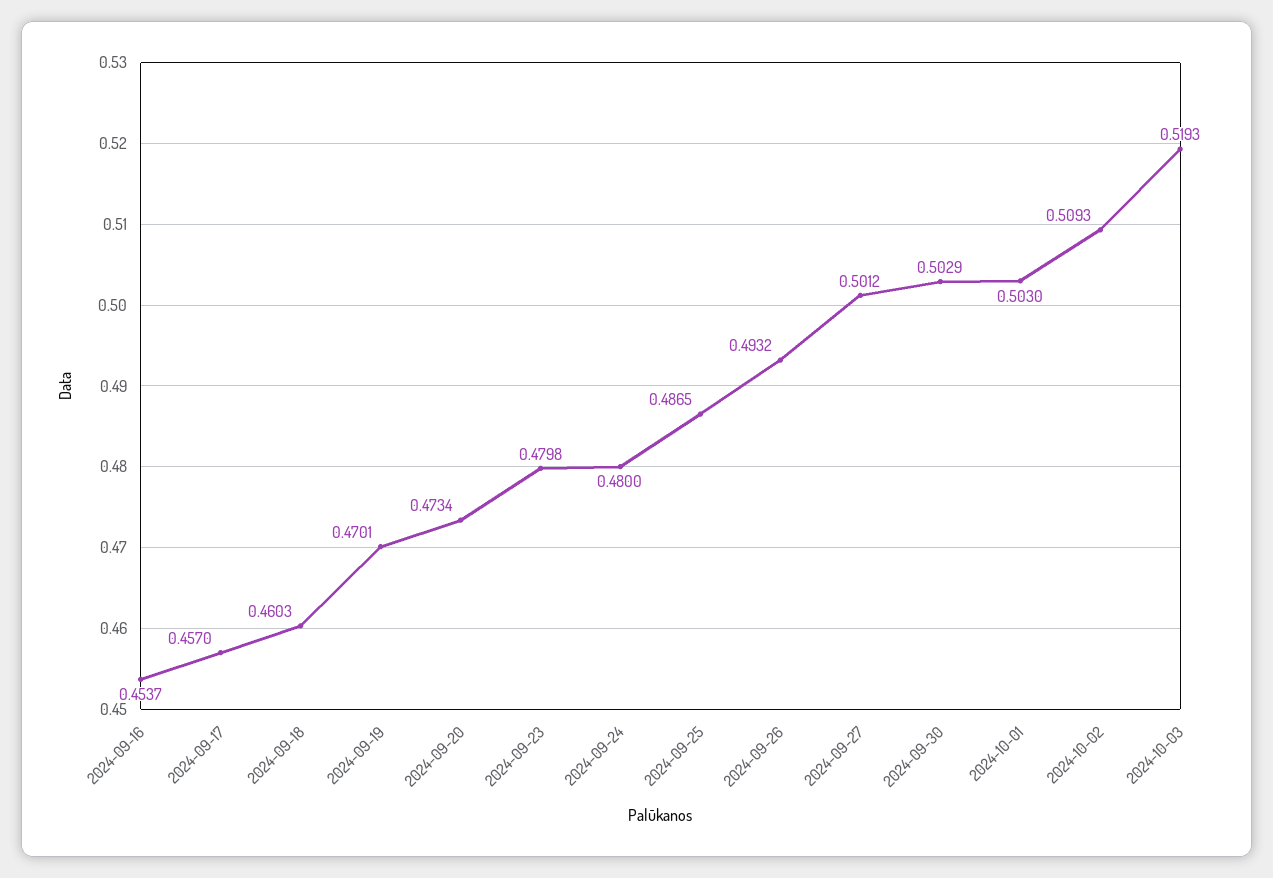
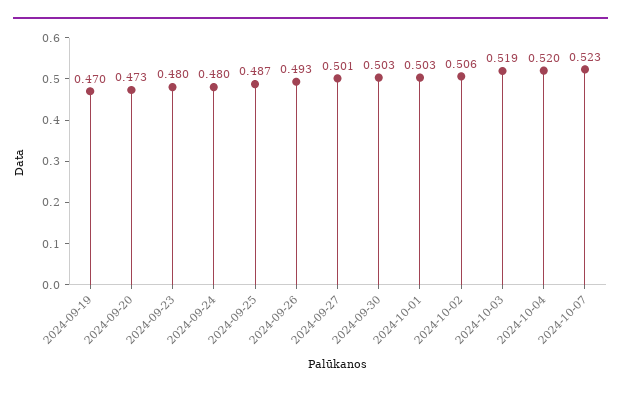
2024-09-16: 0.4537 -> none
2024-09-17: 0.457 -> none
2024-09-18: 0.4603 -> none
2024-10-02: 0.5093 -> 0.506
2024-10-04: none -> 0.52
2024-10-07: none -> 0.523

